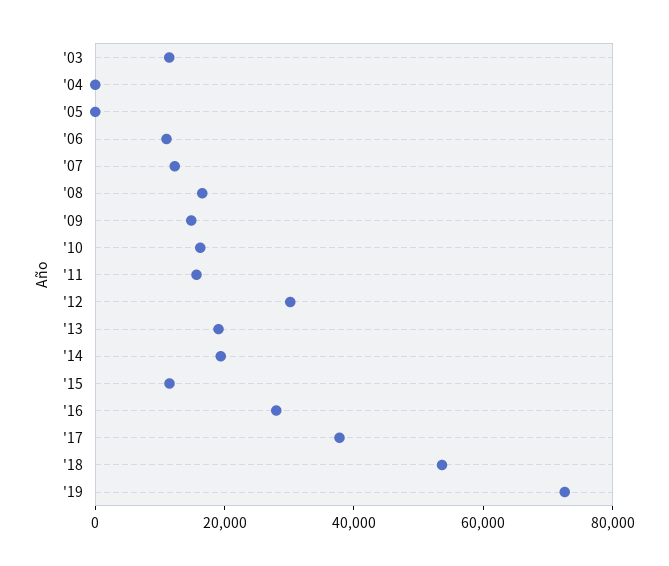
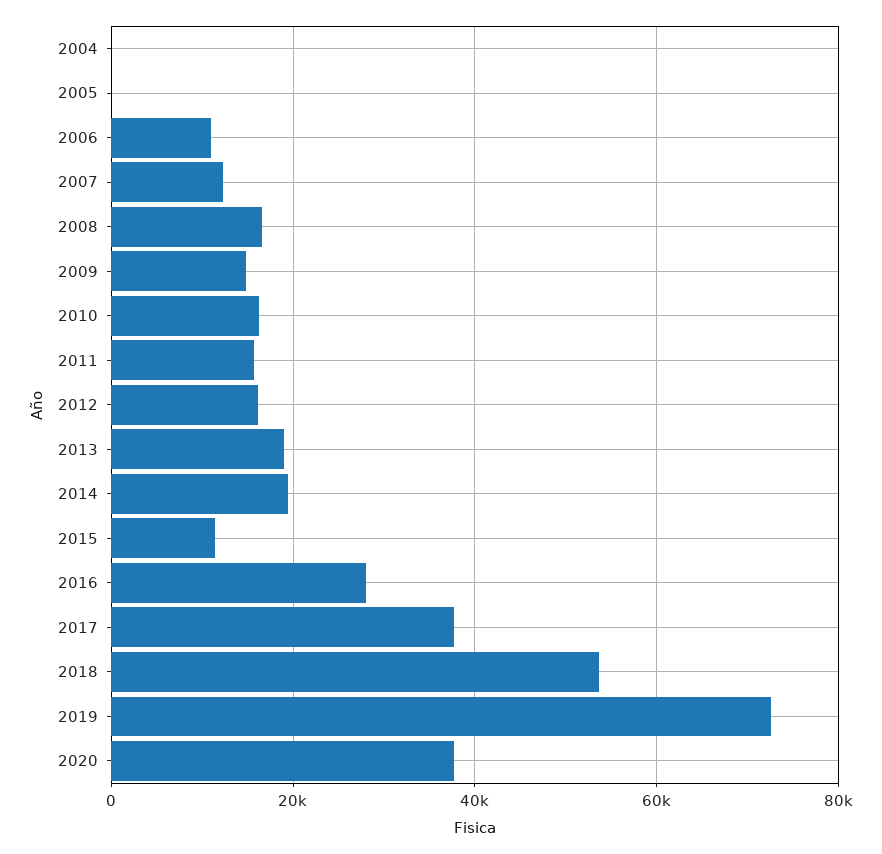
'03: 10000 -> none
'12: 30000 -> 16000
2020: none -> 38000

